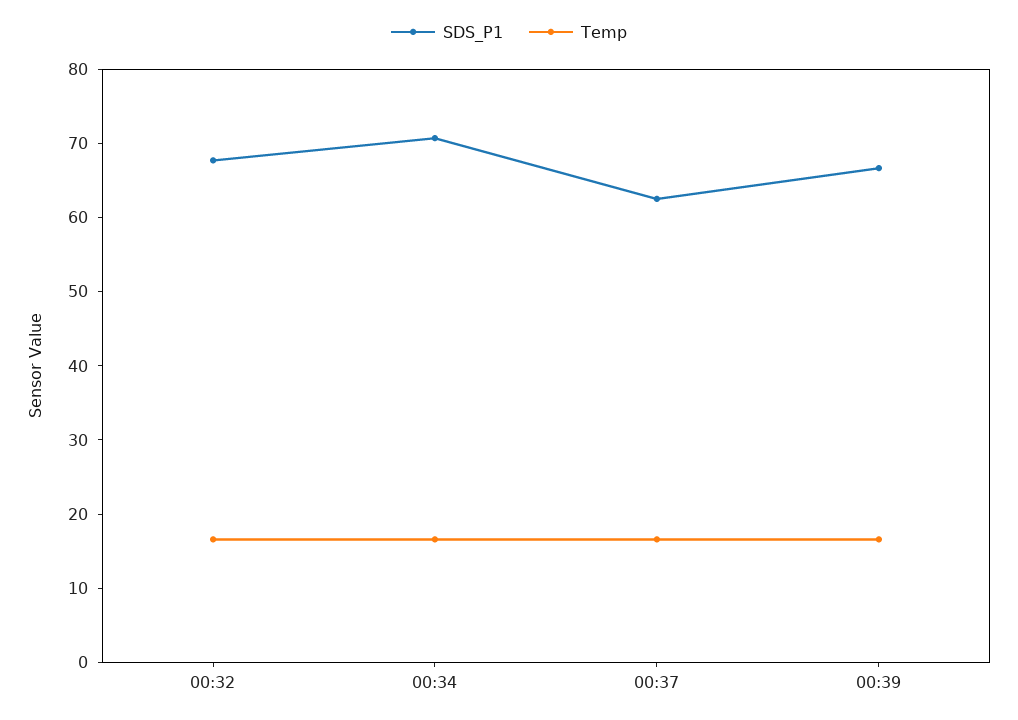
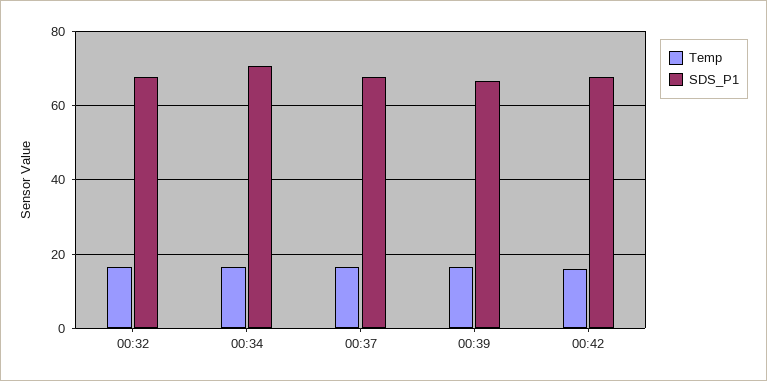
SDS_P1, 00:37: 62 -> 68
Temp, 00:42: none -> 16
SDS_P1, 00:42: none -> 68

